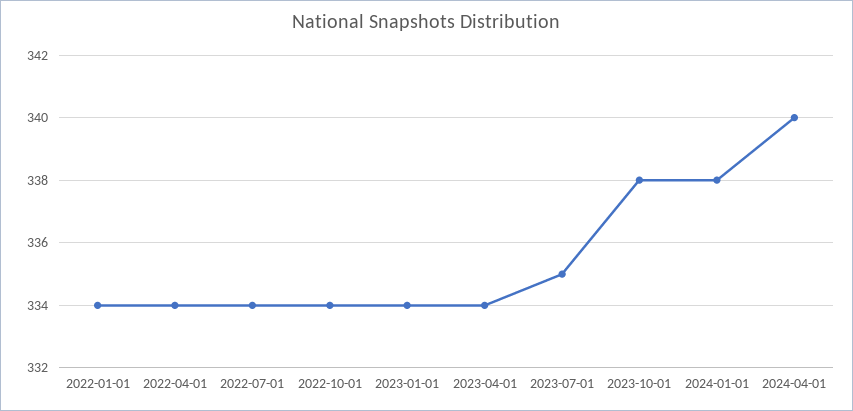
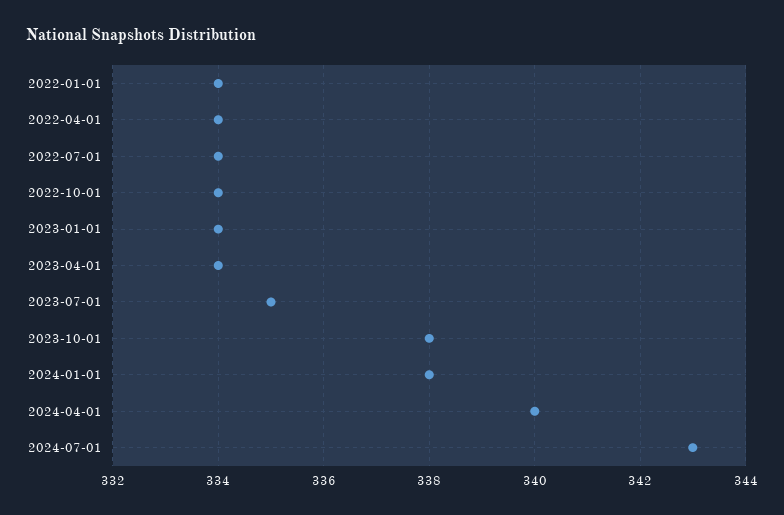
2024-07-01: none -> 343

